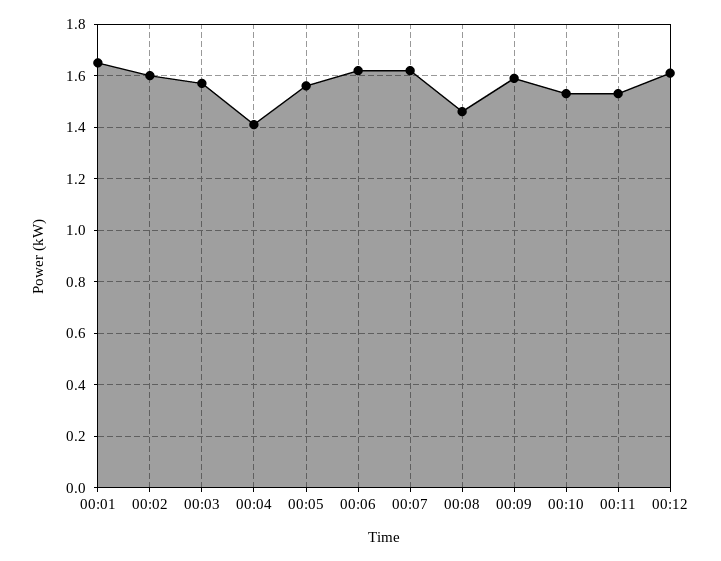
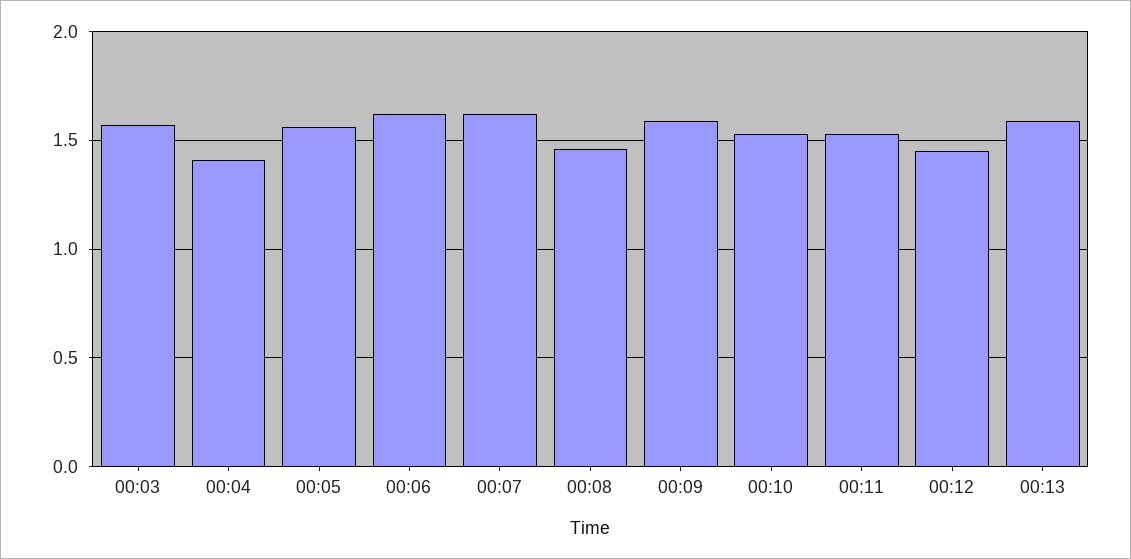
00:01: 1.65 -> none
00:02: 1.6 -> none
00:12: 1.6 -> 1.45
00:13: none -> 1.6

